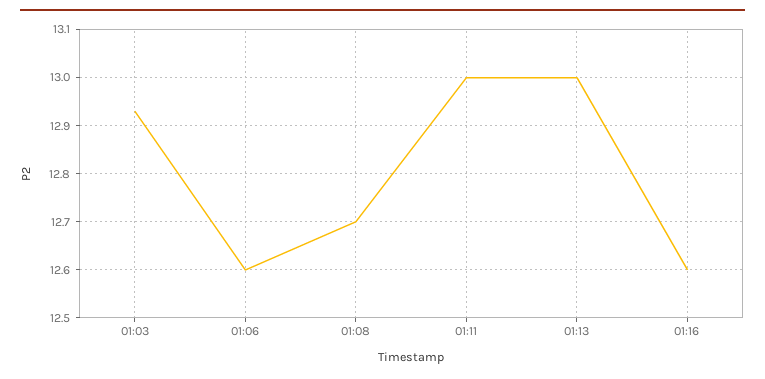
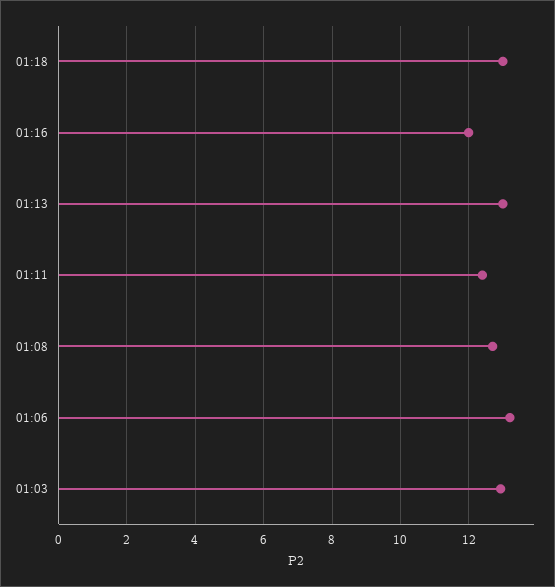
01:06: 12.6 -> 13.2
01:11: 13 -> 12.4
01:16: 12.6 -> 12
01:18: none -> 13

